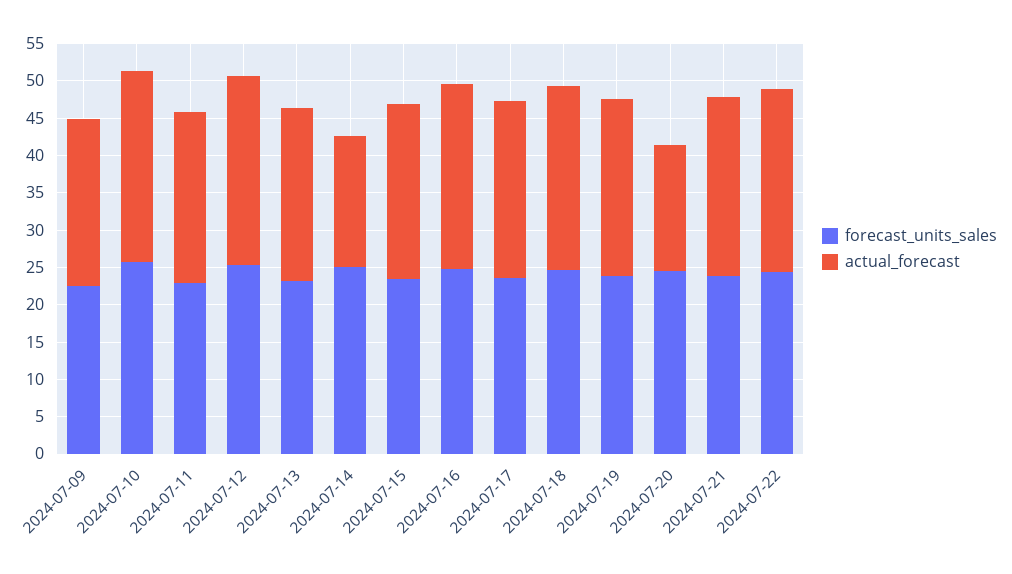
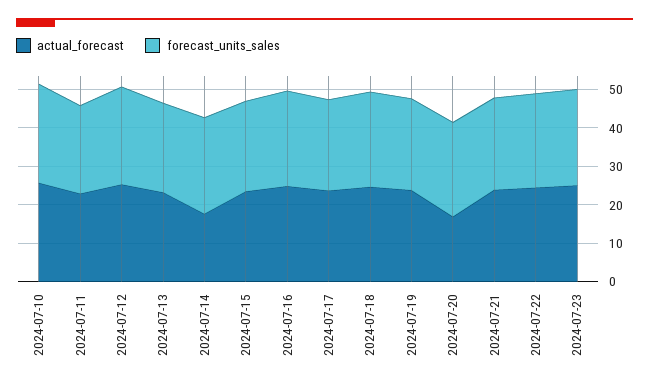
forecast_units_sales, 2024-07-09: 22.5 -> none
actual_forecast, 2024-07-09: 22.5 -> none
actual_forecast, 2024-07-23: none -> 25
forecast_units_sales, 2024-07-23: none -> 25

